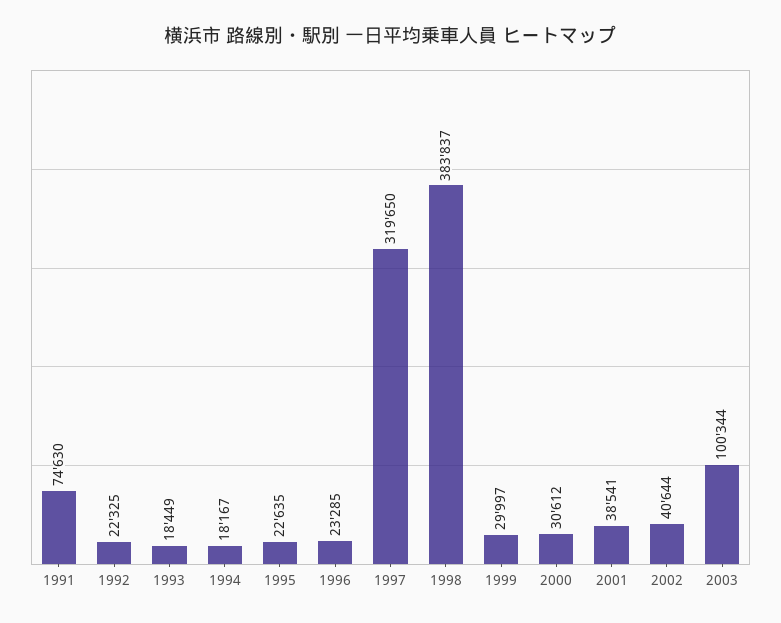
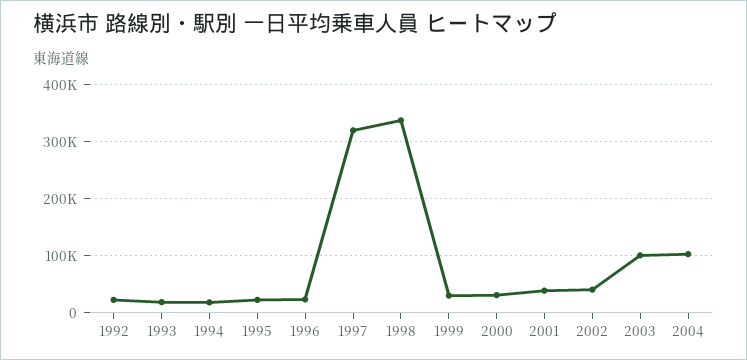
1991: 74630 -> none
1998: 383837 -> 340000
2004: none -> 100000

